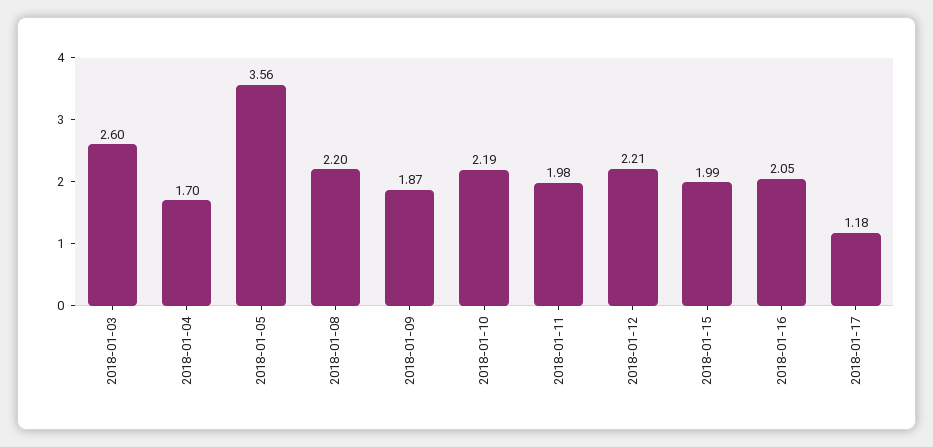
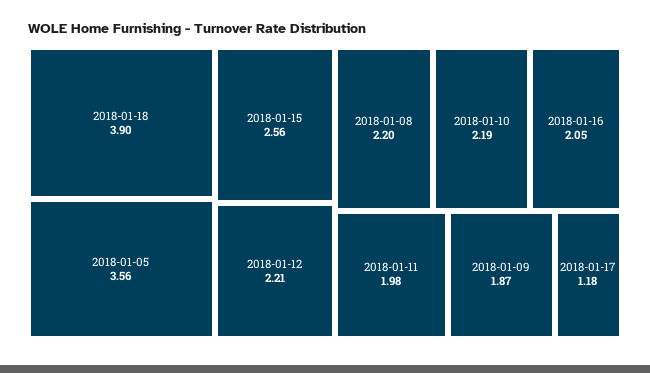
2018-01-03: 2.6 -> none
2018-01-04: 1.7 -> none
2018-01-15: 1.99 -> 2.56
2018-01-18: none -> 3.9

